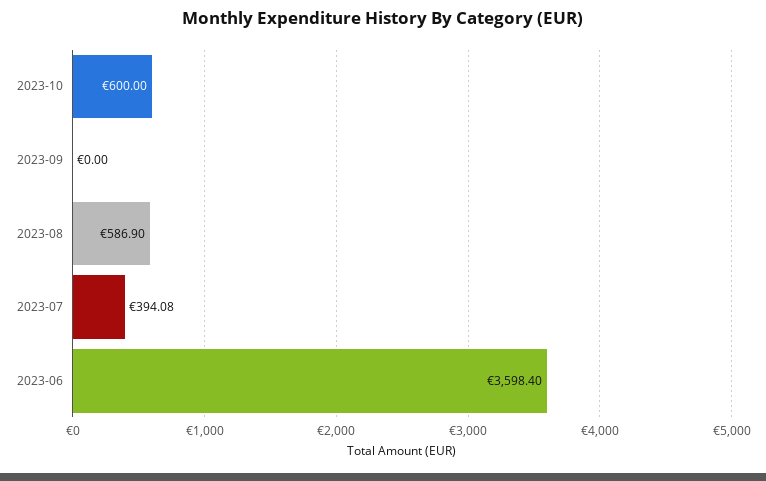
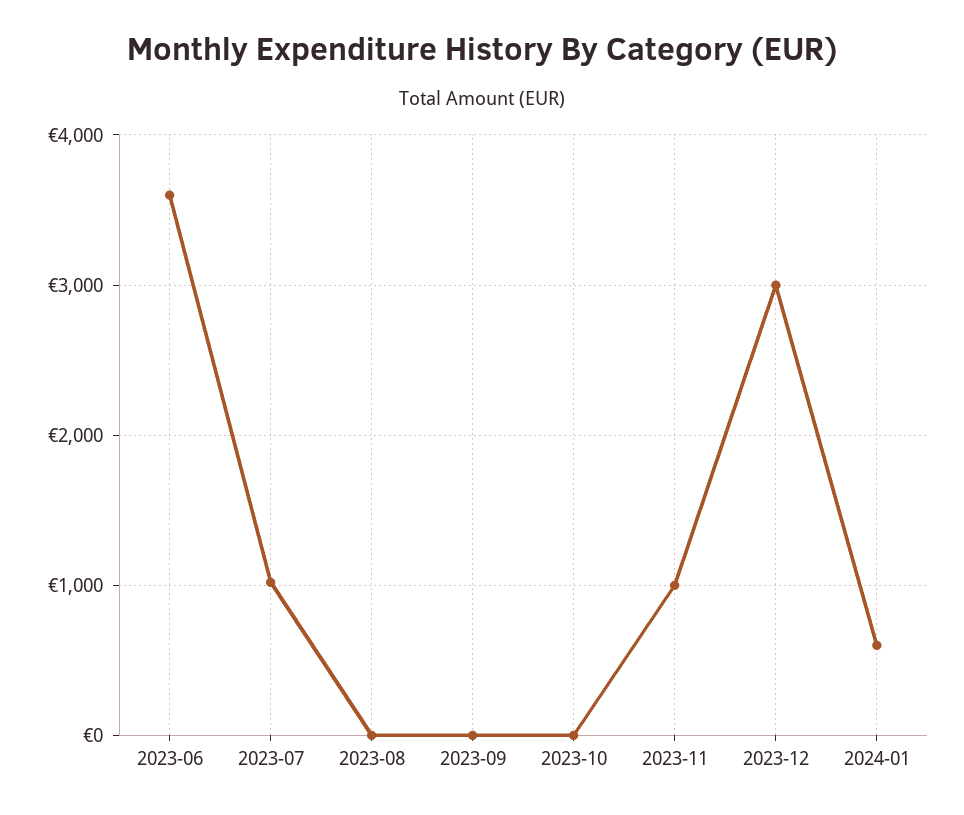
2023-10: 600 -> 0
2023-08: 586.9 -> 0
2023-07: 394.08 -> 1000
2023-11: none -> 1000
2023-12: none -> 3000
2024-01: none -> 600

